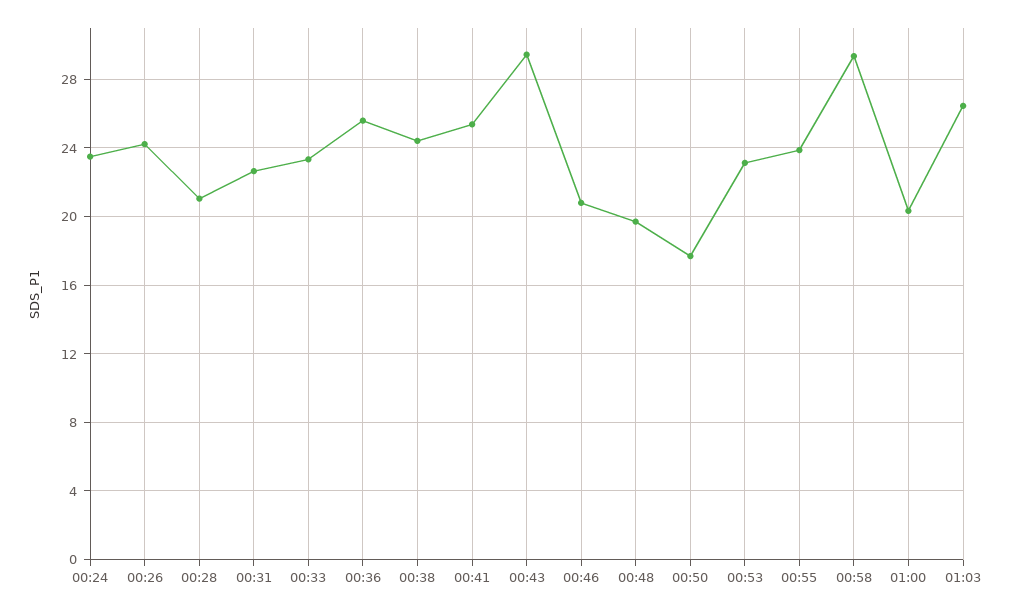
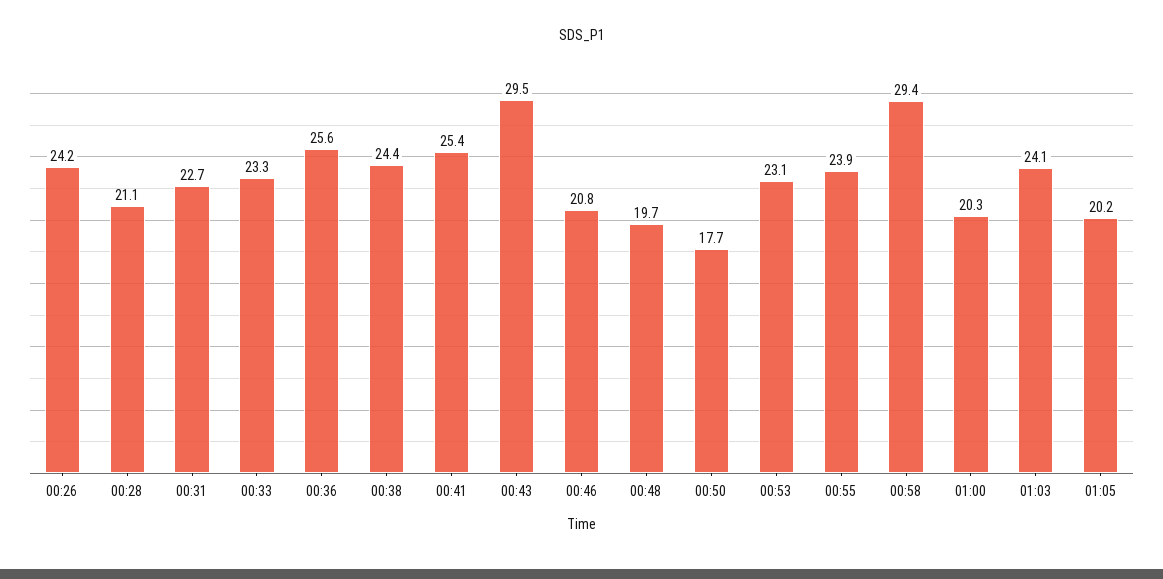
00:24: 23.5 -> none
01:03: 26.5 -> 24.1
01:05: none -> 20.2

